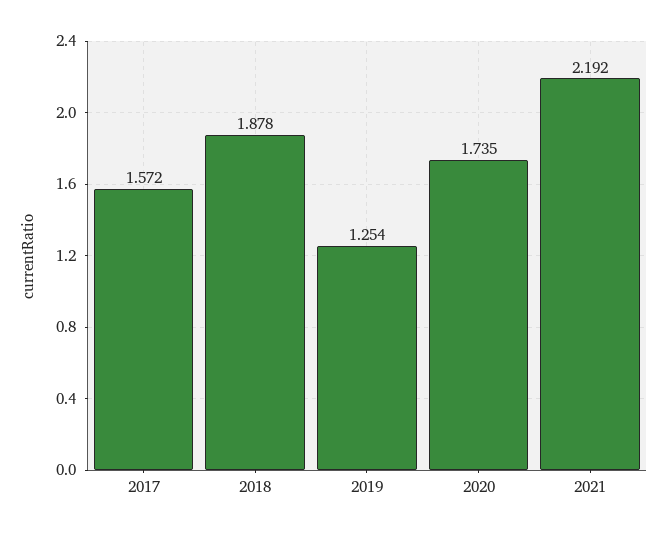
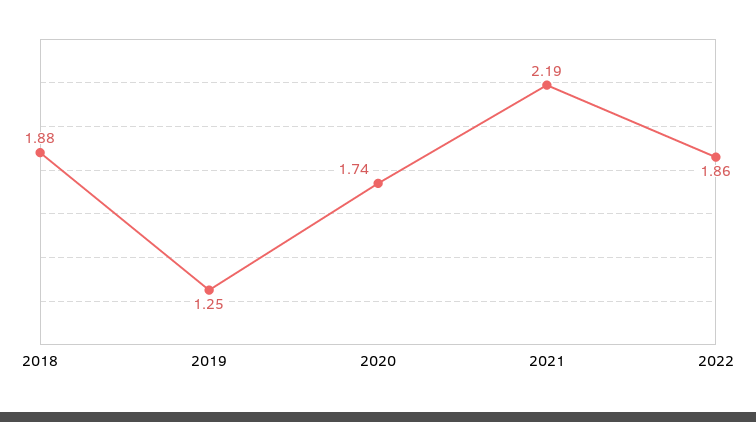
2017: 1.572 -> none
2022: none -> 1.86

